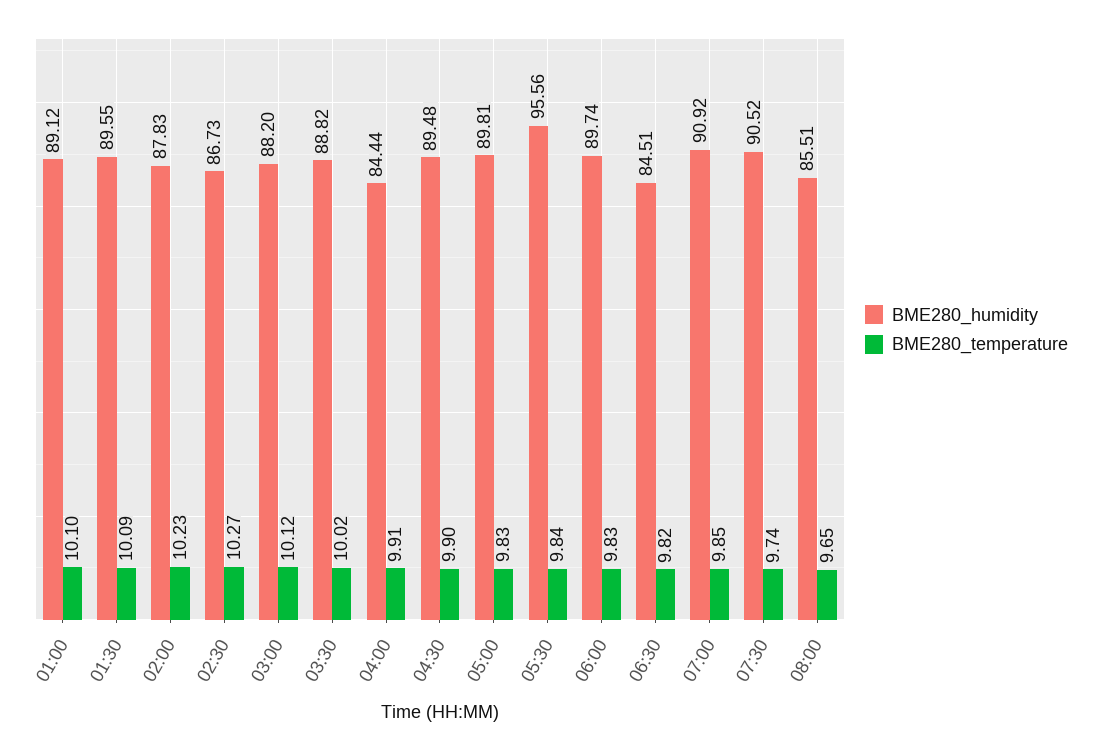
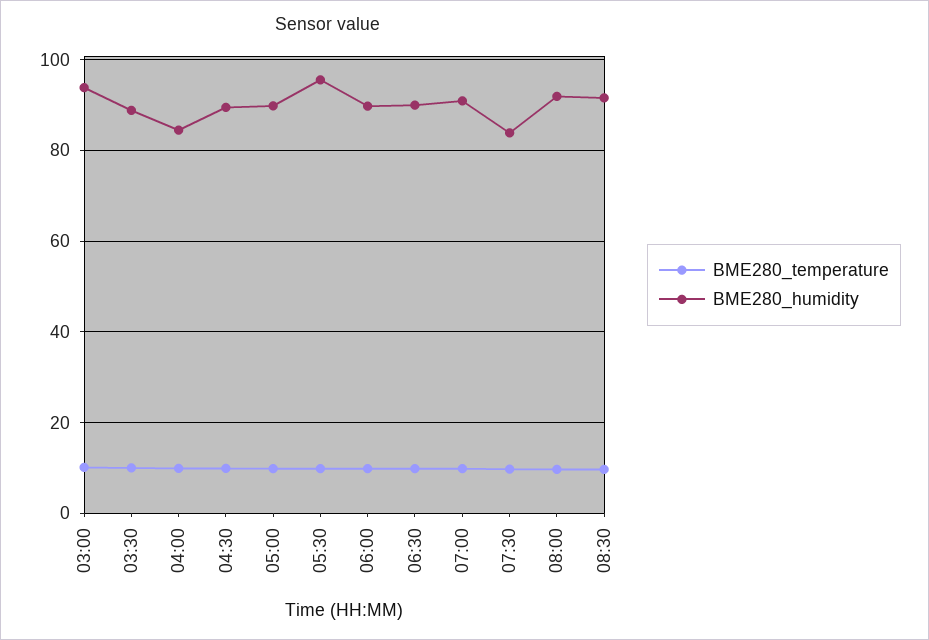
BME280_humidity, 01:00: 89.12 -> none
BME280_temperature, 01:00: 10.1 -> none
BME280_humidity, 01:30: 89.55 -> none
BME280_temperature, 01:30: 10.09 -> none
BME280_humidity, 02:00: 87.83 -> none
BME280_temperature, 02:00: 10.23 -> none
BME280_humidity, 02:30: 86.73 -> none
BME280_temperature, 02:30: 10.27 -> none
BME280_humidity, 03:00: 88.2 -> 94
BME280_humidity, 06:30: 84.51 -> 90
BME280_humidity, 07:30: 90.52 -> 84
BME280_humidity, 08:00: 85.51 -> 92
BME280_temperature, 08:30: none -> 10
BME280_humidity, 08:30: none -> 92

